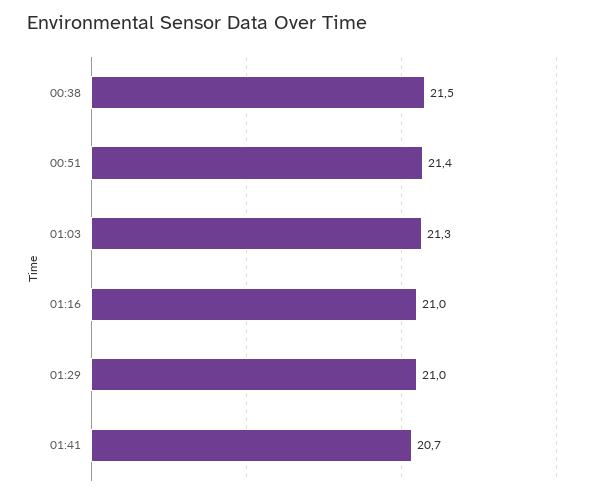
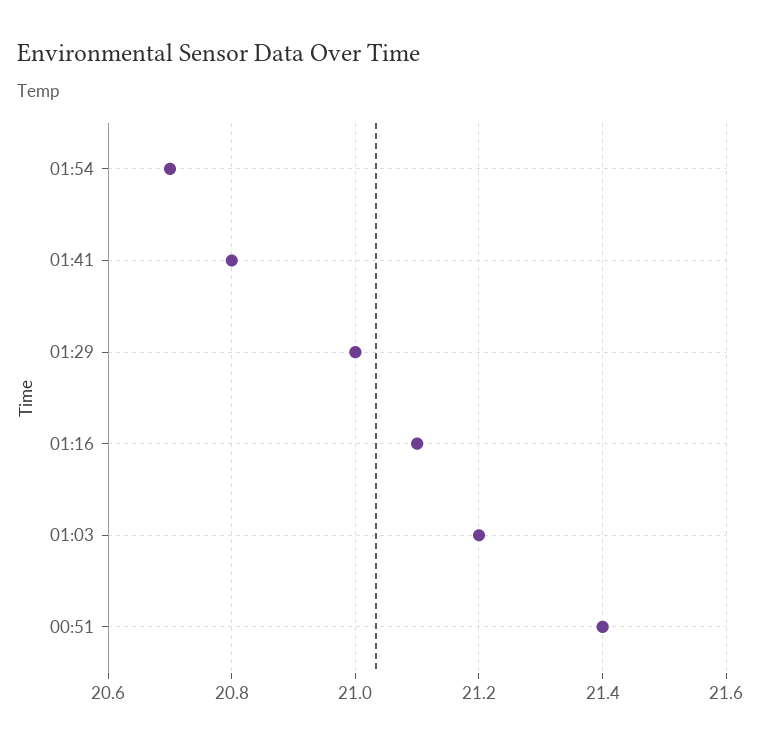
00:38: 21.5 -> none
01:03: 21.3 -> 21.2
01:16: 21 -> 21.1
01:41: 20.7 -> 20.8
01:54: none -> 20.7

